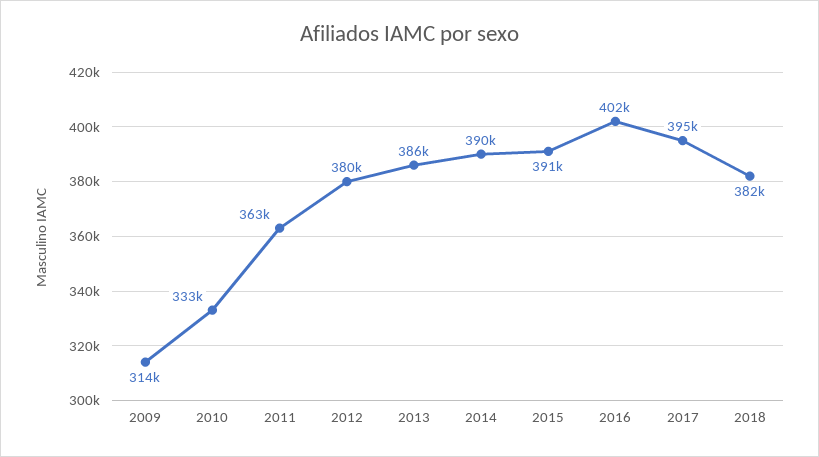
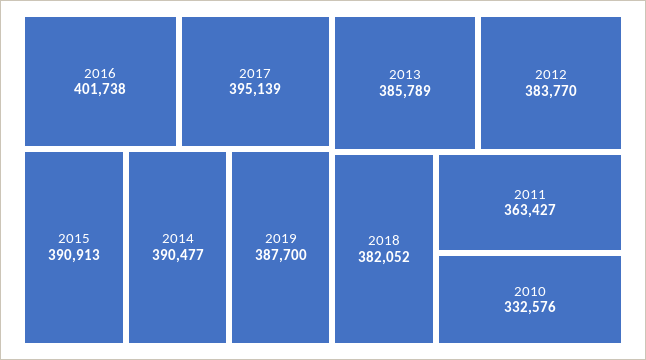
2009: 314000 -> none
2012: 380000 -> 383770
2019: none -> 387700

